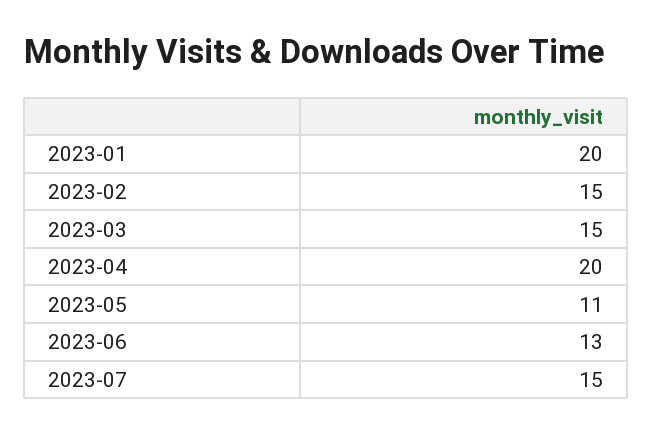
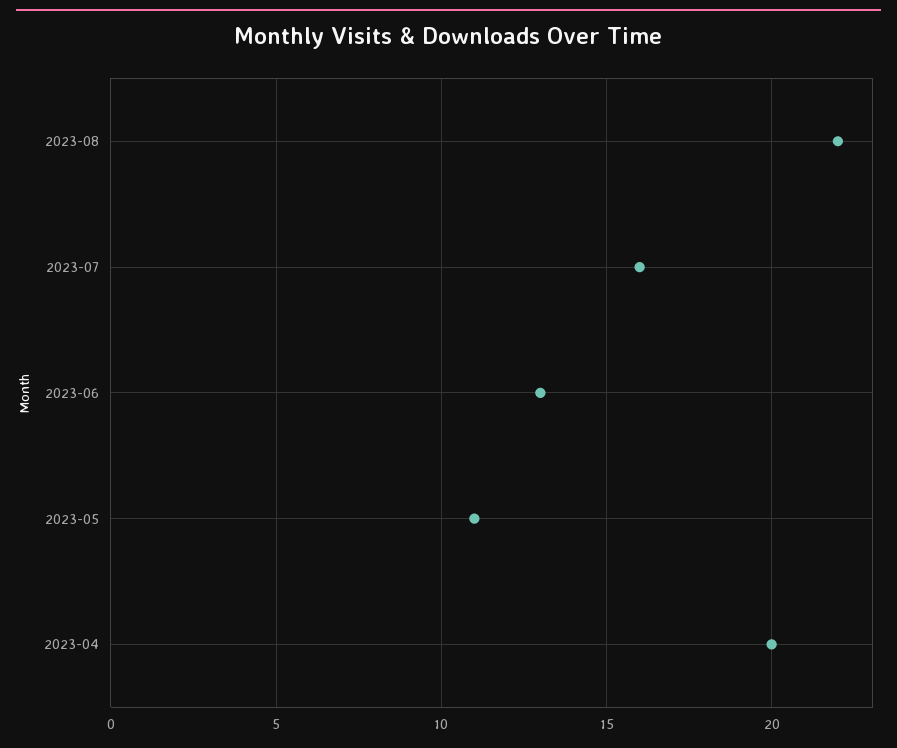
2023-01: 20 -> none
2023-02: 15 -> none
2023-03: 15 -> none
2023-07: 15 -> 16
2023-08: none -> 22

